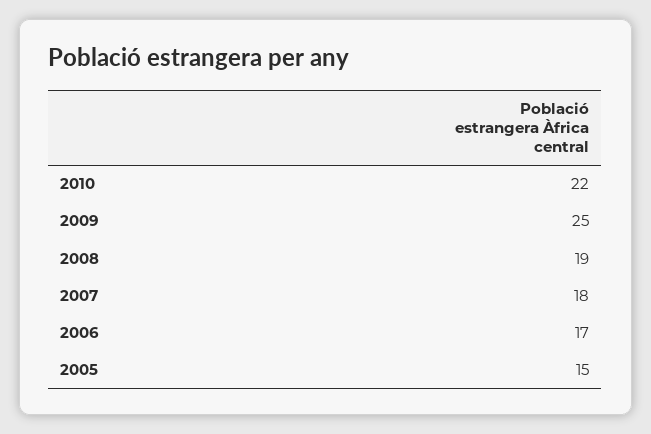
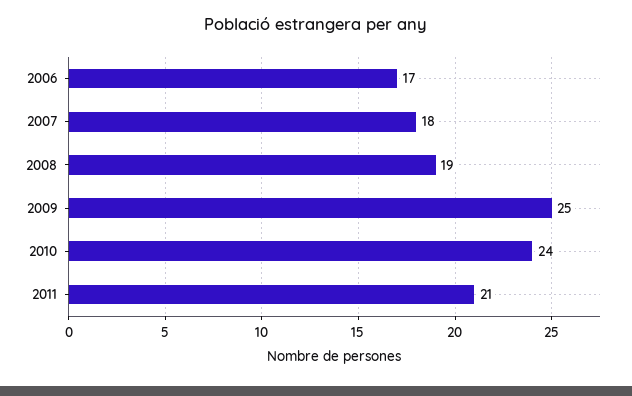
2010: 22 -> 24
2005: 15 -> none
2011: none -> 21

